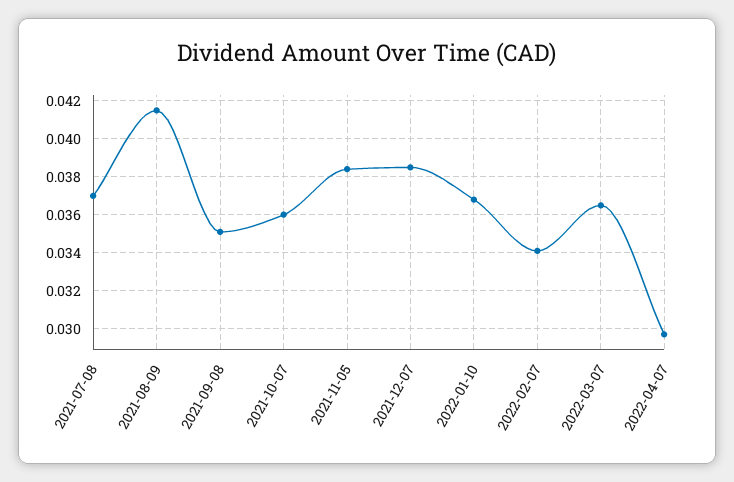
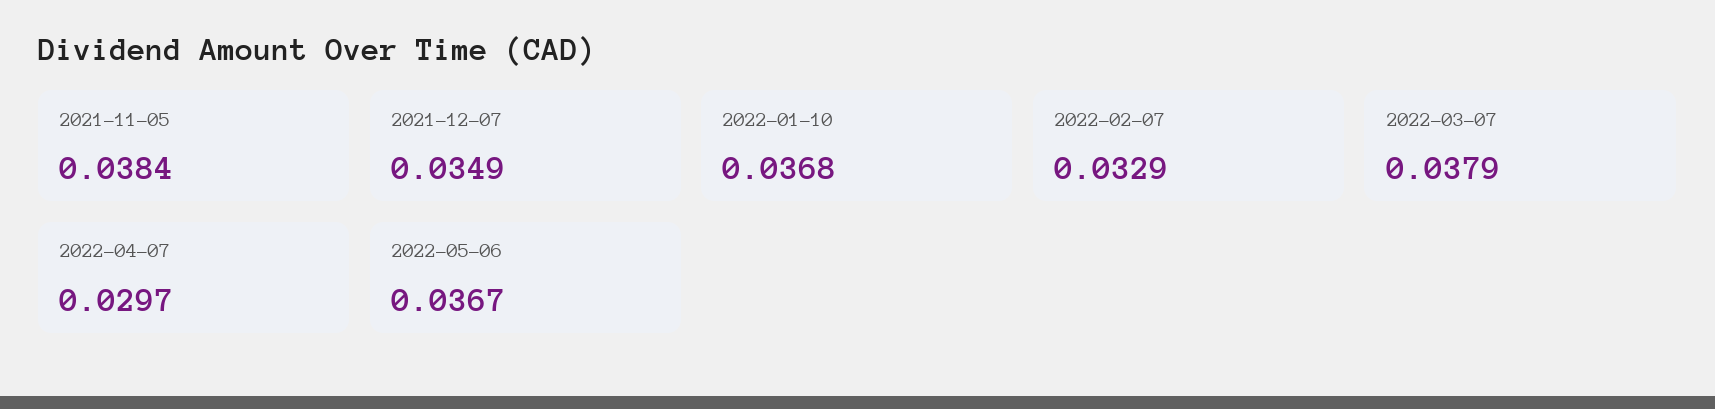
2021-07-08: 0.037 -> none
2021-08-09: 0.0415 -> none
2021-09-08: 0.035 -> none
2021-10-07: 0.036 -> none
2021-12-07: 0.0385 -> 0.0349
2022-02-07: 0.034 -> 0.0329
2022-03-07: 0.0365 -> 0.0379
2022-05-06: none -> 0.0367

